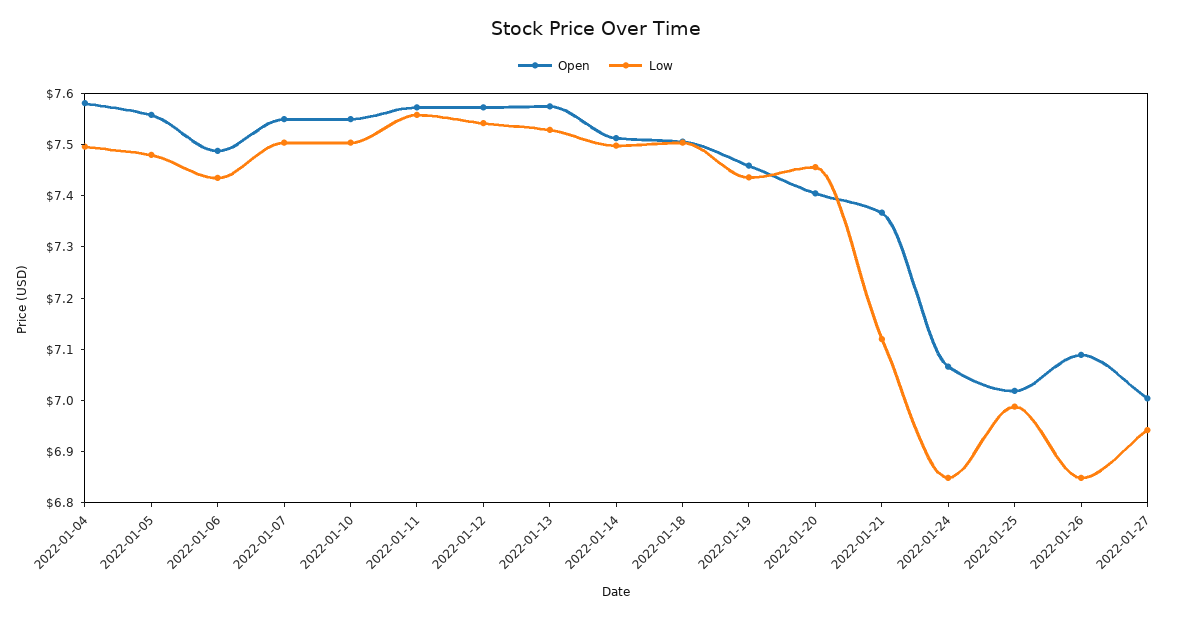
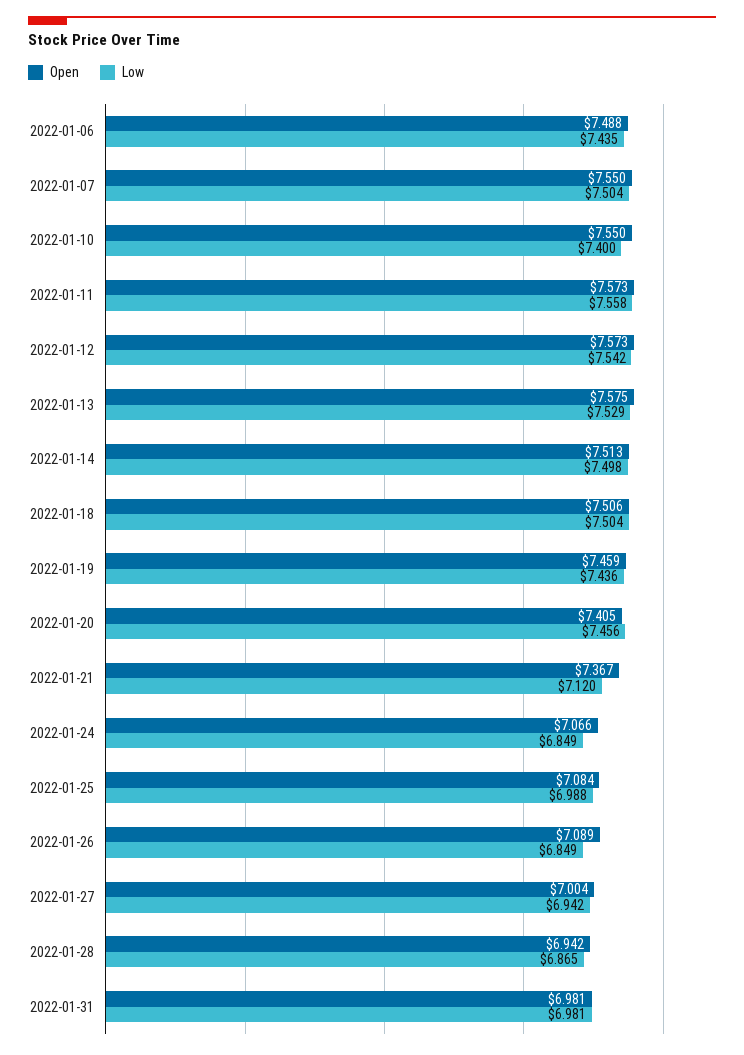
Open, 2022-01-04: 7.58 -> none
Low, 2022-01-04: 7.5 -> none
Open, 2022-01-05: 7.56 -> none
Low, 2022-01-05: 7.48 -> none
Low, 2022-01-10: 7.5 -> 7.4
Open, 2022-01-25: 7.02 -> 7.084
Open, 2022-01-28: none -> 6.942
Low, 2022-01-28: none -> 6.865
Open, 2022-01-31: none -> 6.981
Low, 2022-01-31: none -> 6.981

